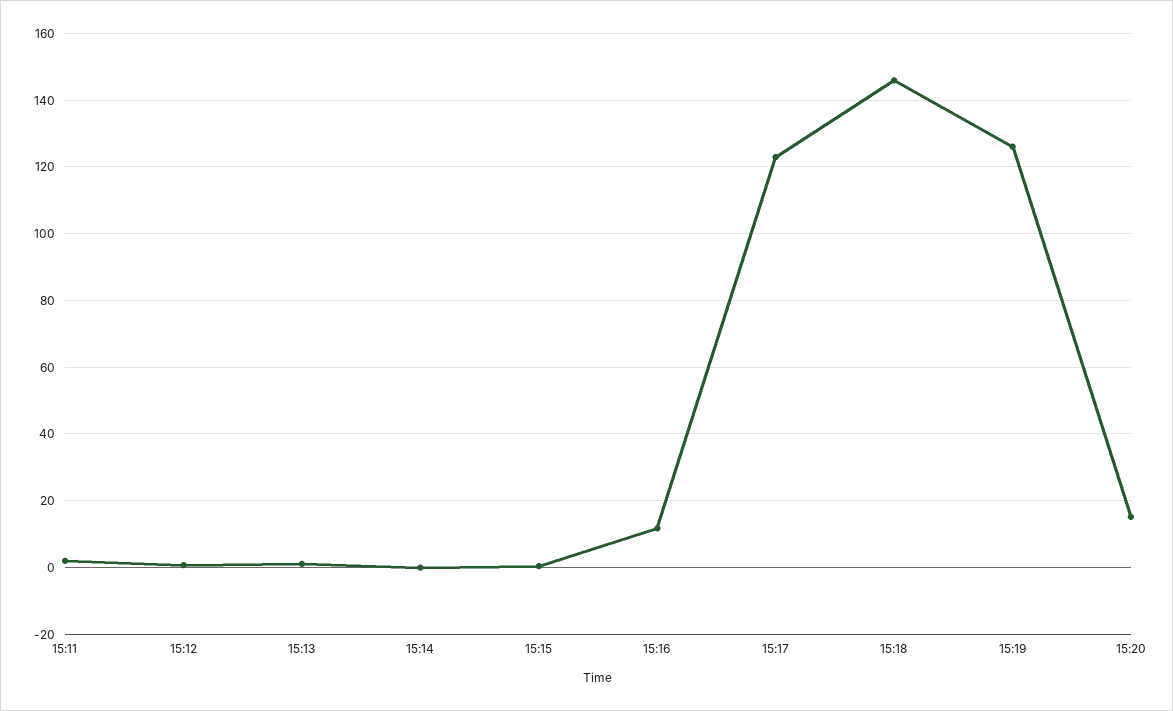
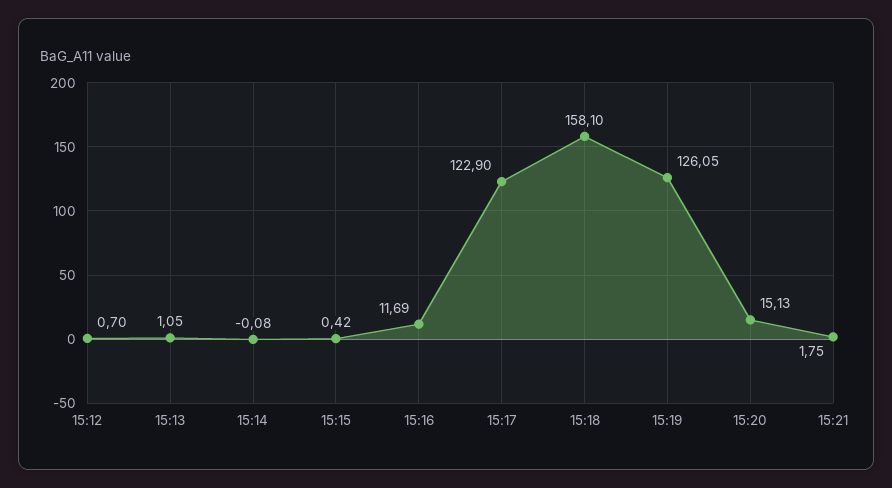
15:11: 2 -> none
15:18: 146 -> 158.1
15:21: none -> 1.75

